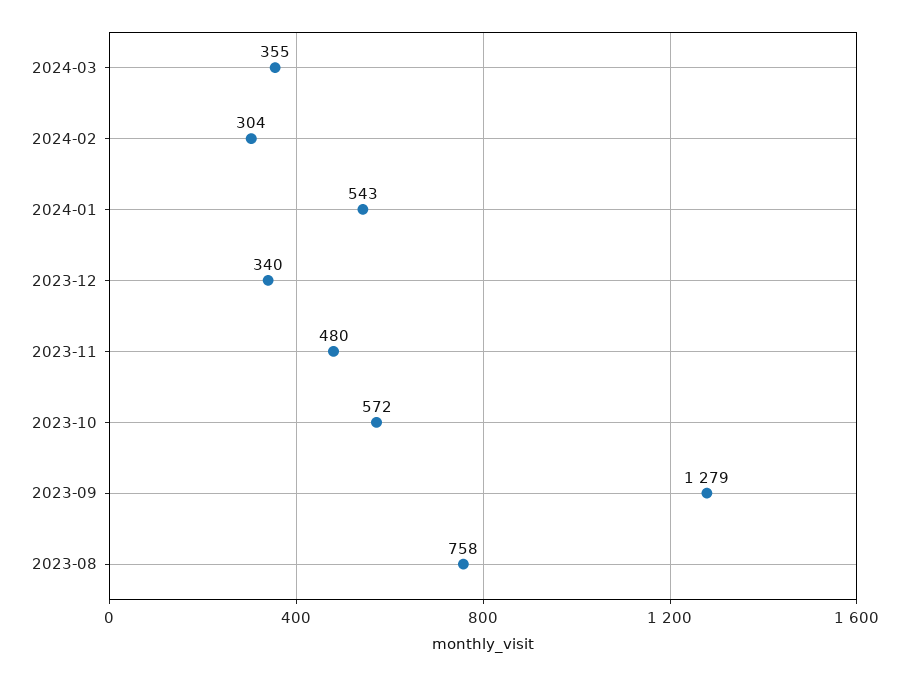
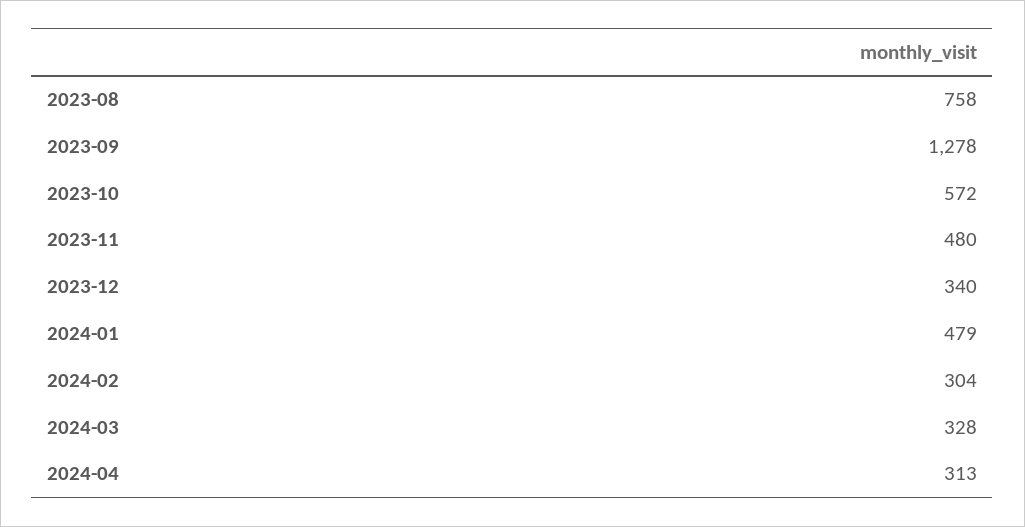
2024-03: 355 -> 328
2024-01: 543 -> 479
2023-09: 1279 -> 1278
2024-04: none -> 313

